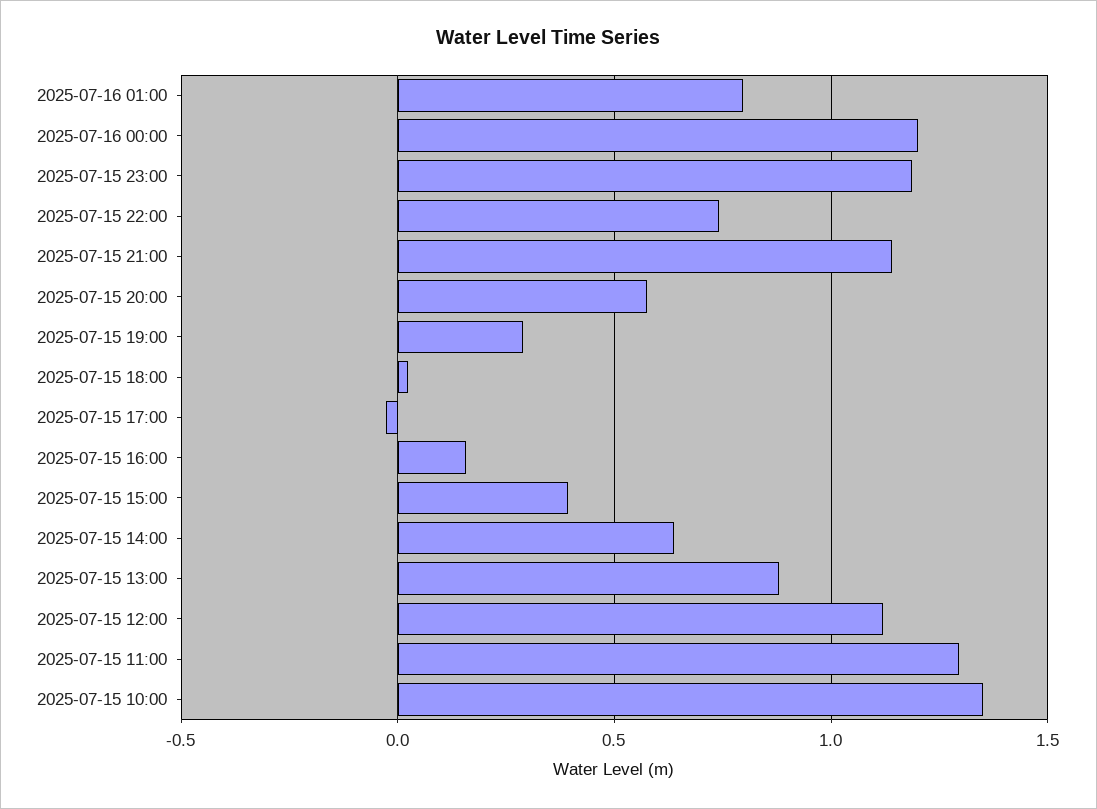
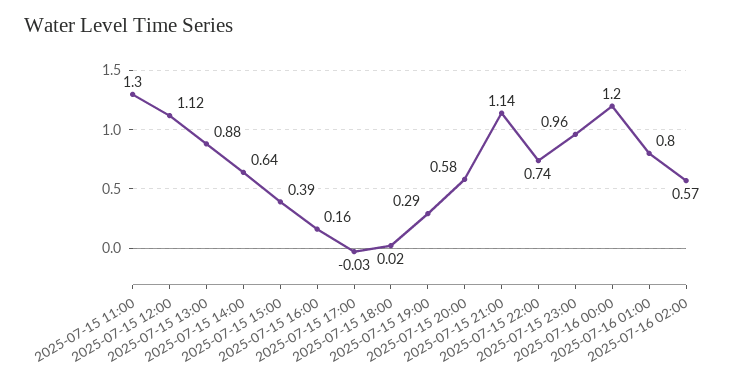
2025-07-15 23:00: 1.2 -> 0.96
2025-07-15 10:00: 1.35 -> none
2025-07-16 02:00: none -> 0.57

